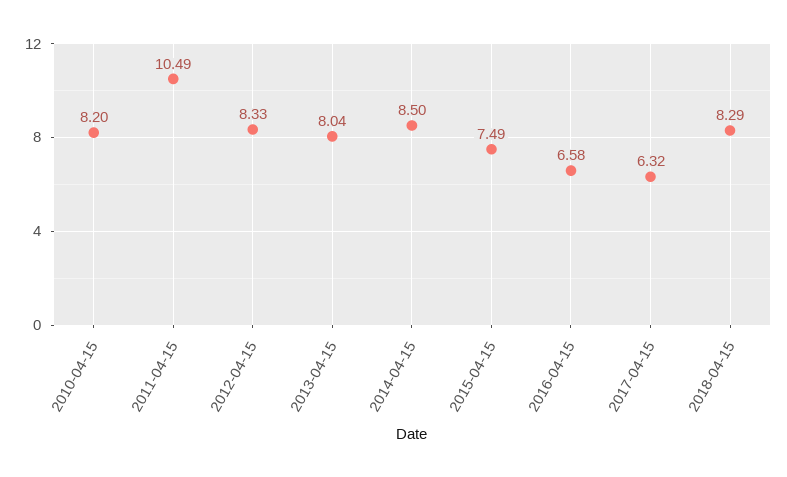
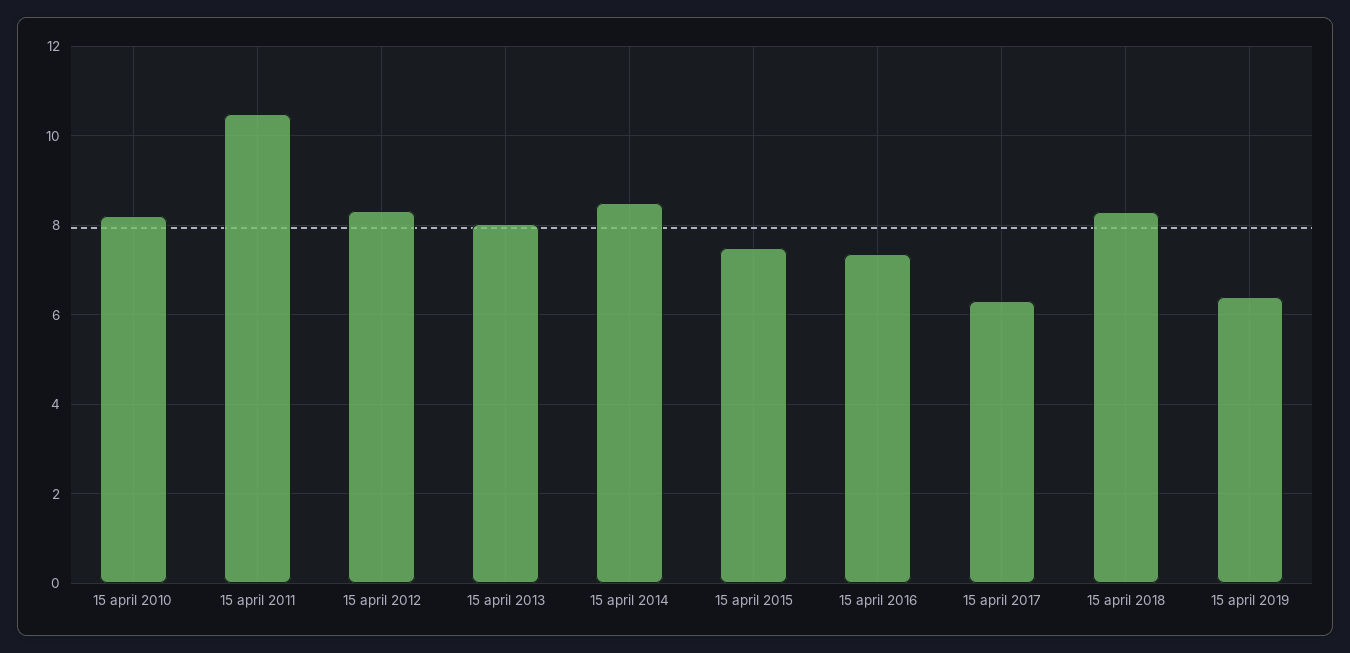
2016-04-15: 6.58 -> 7.4
15 april 2019: none -> 6.4

